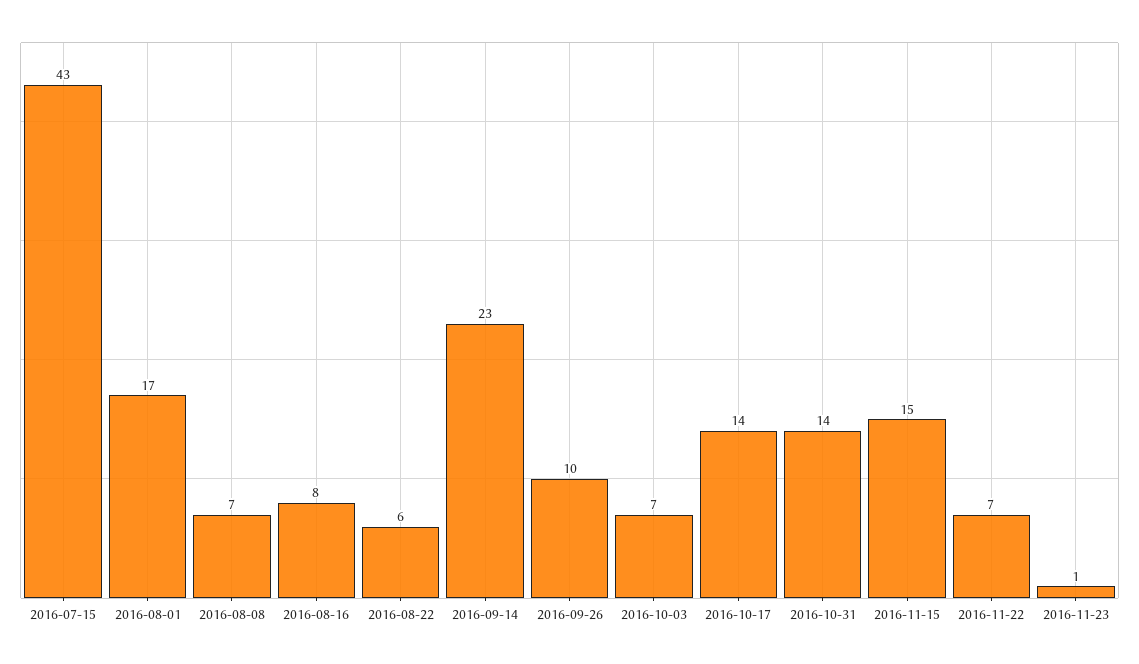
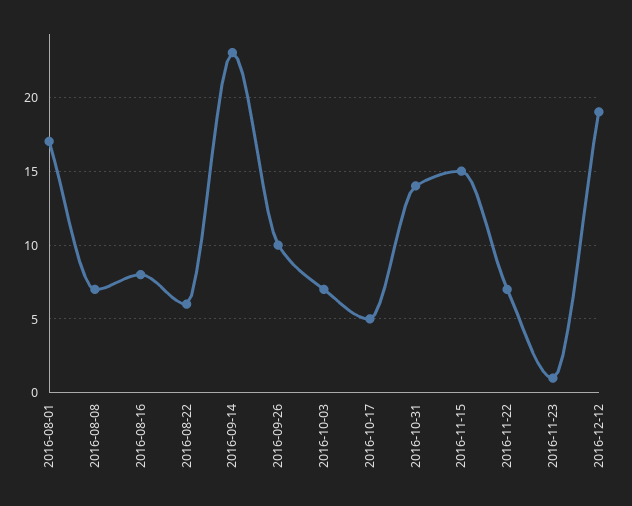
2016-07-15: 43 -> none
2016-10-17: 14 -> 5
2016-12-12: none -> 19

